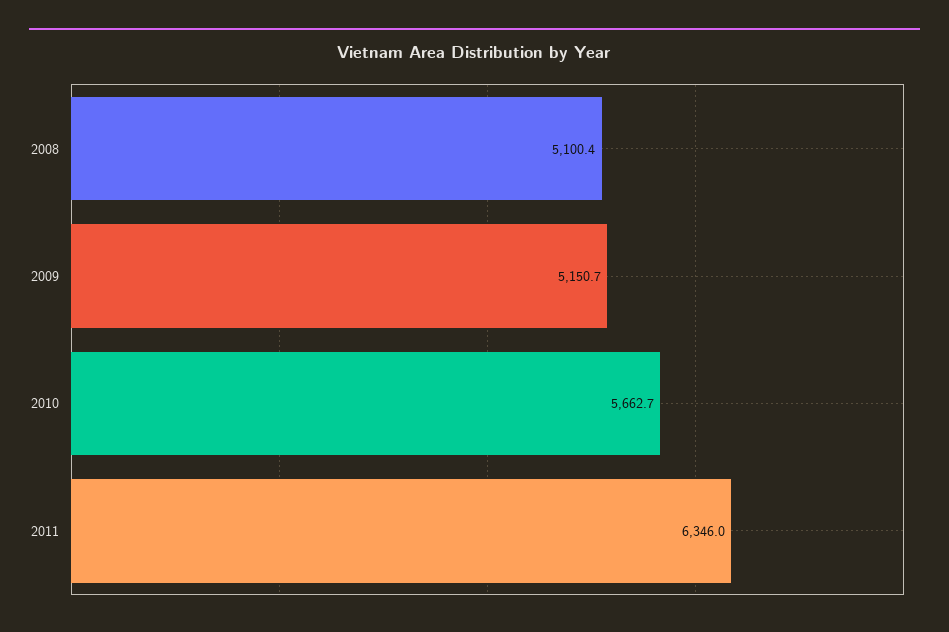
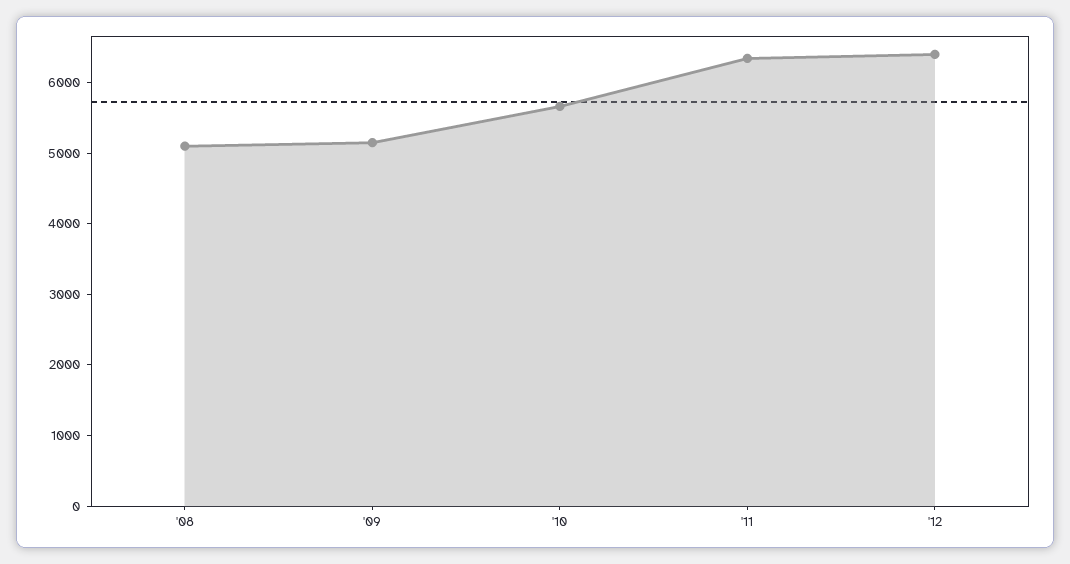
'12: none -> 6400

